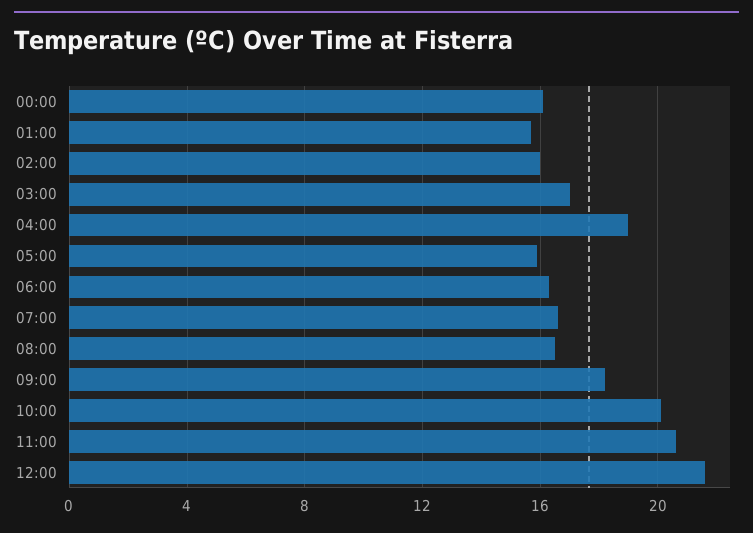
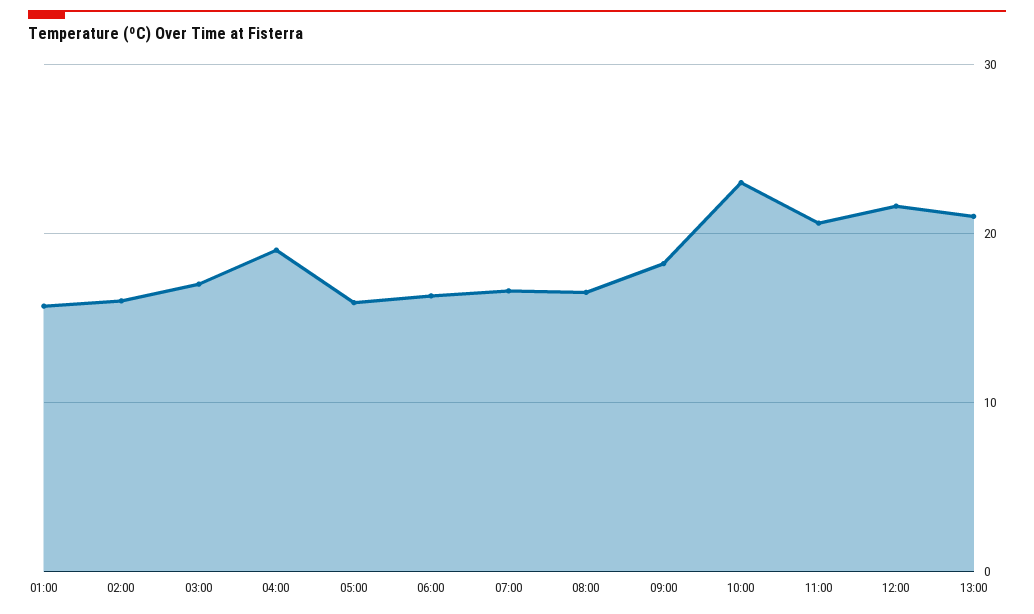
00:00: 16 -> none
10:00: 20 -> 23
13:00: none -> 21

